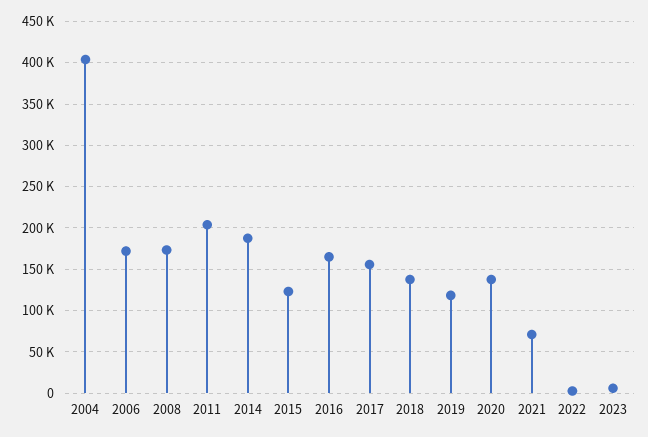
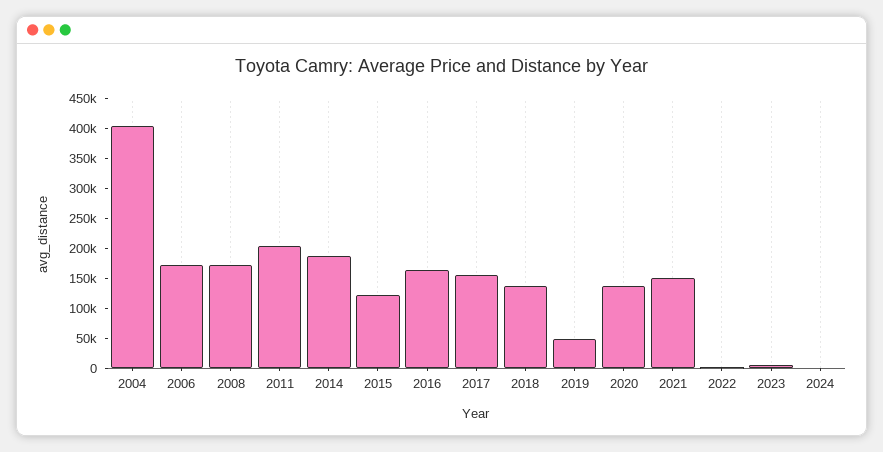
2019: 120000 -> 50000
2021: 70000 -> 150000
2024: none -> 0

